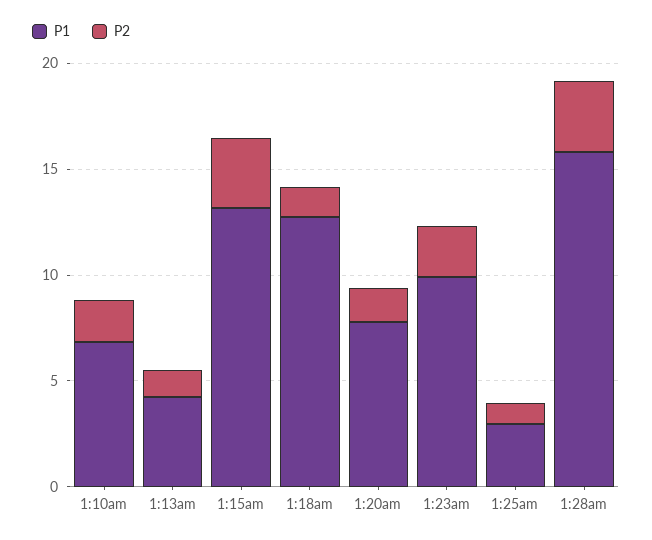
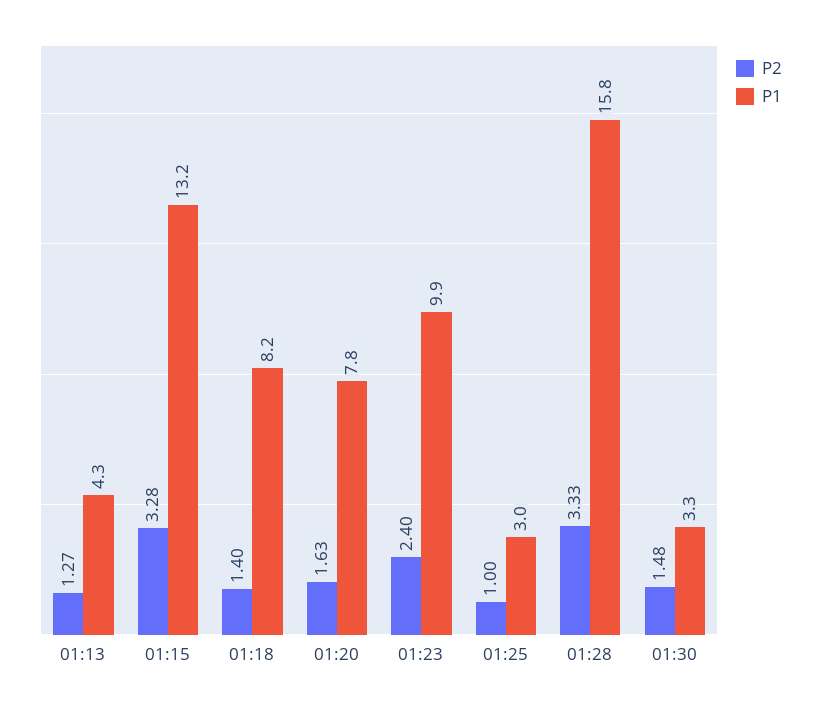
P1, 1:10am: 7 -> none
P2, 1:10am: 2 -> none
P1, 1:18am: 13 -> 8.2
P2, 01:30: none -> 1.48
P1, 01:30: none -> 3.3

